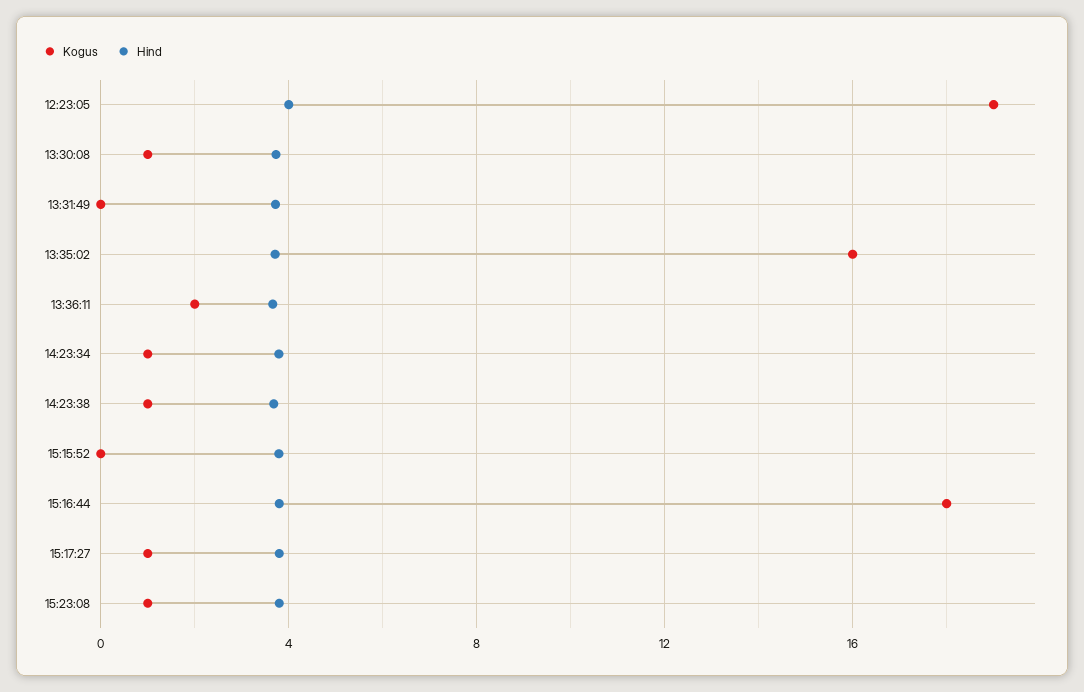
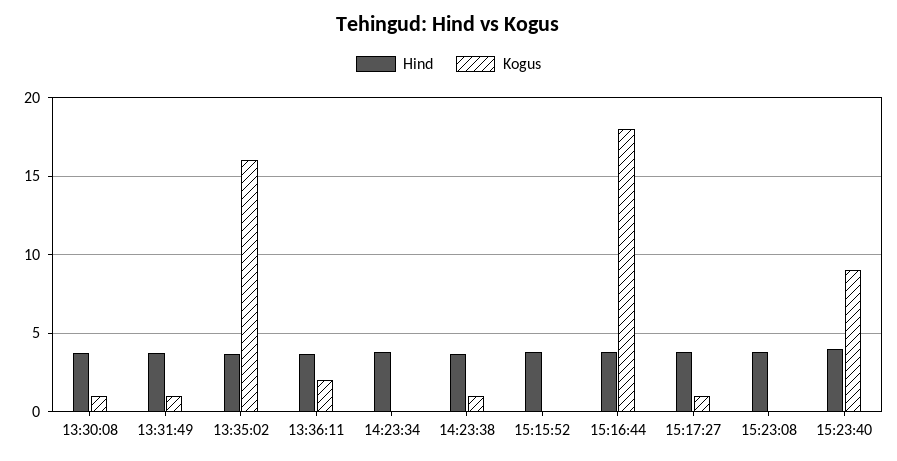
Kogus, 12:23:05: 19 -> none
Hind, 12:23:05: 4 -> none
Kogus, 13:31:49: 0 -> 1
Kogus, 14:23:34: 1 -> 0
Kogus, 15:23:08: 1 -> 0
Hind, 15:23:40: none -> 4
Kogus, 15:23:40: none -> 9

